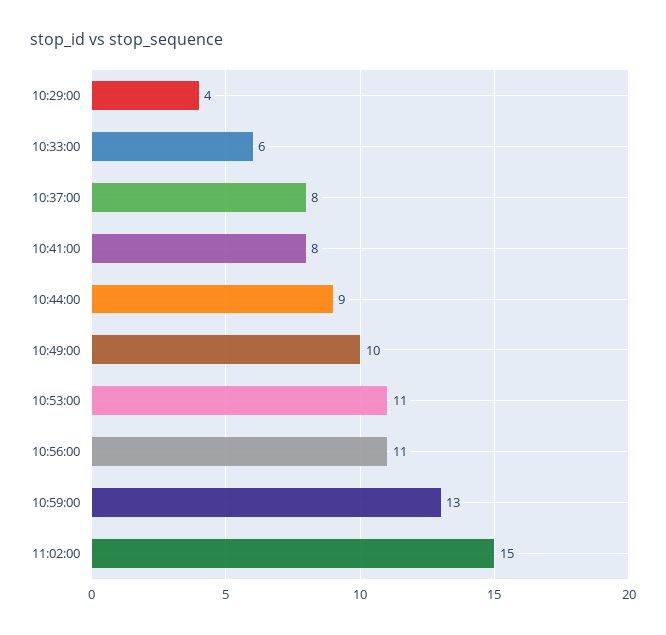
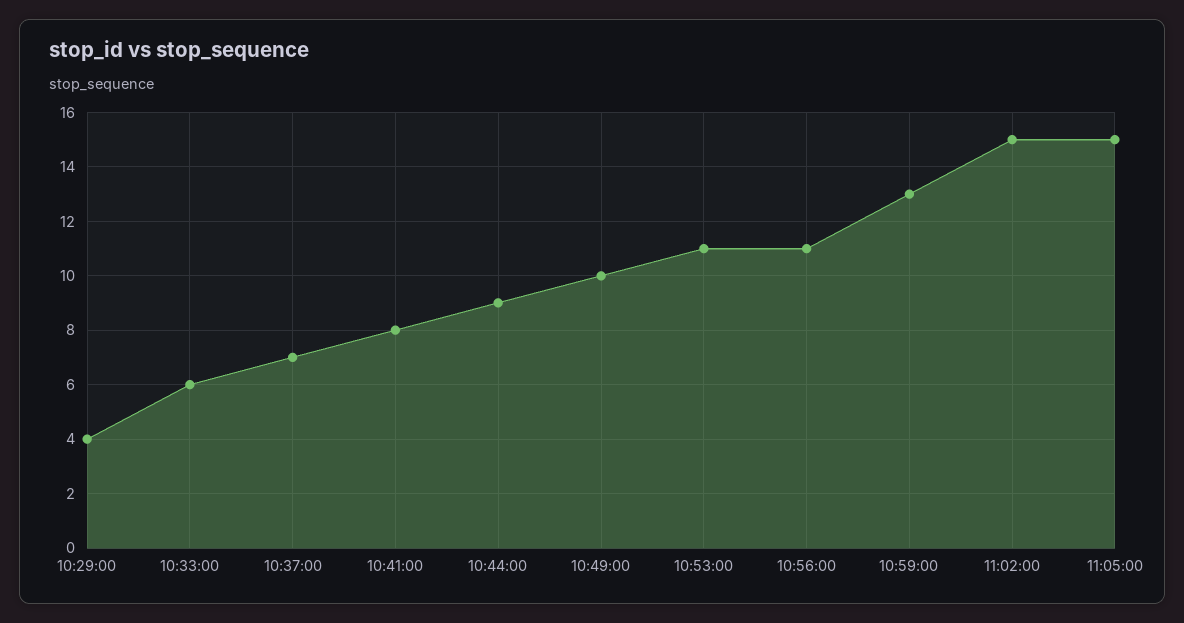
10:37:00: 8 -> 7
11:05:00: none -> 15

